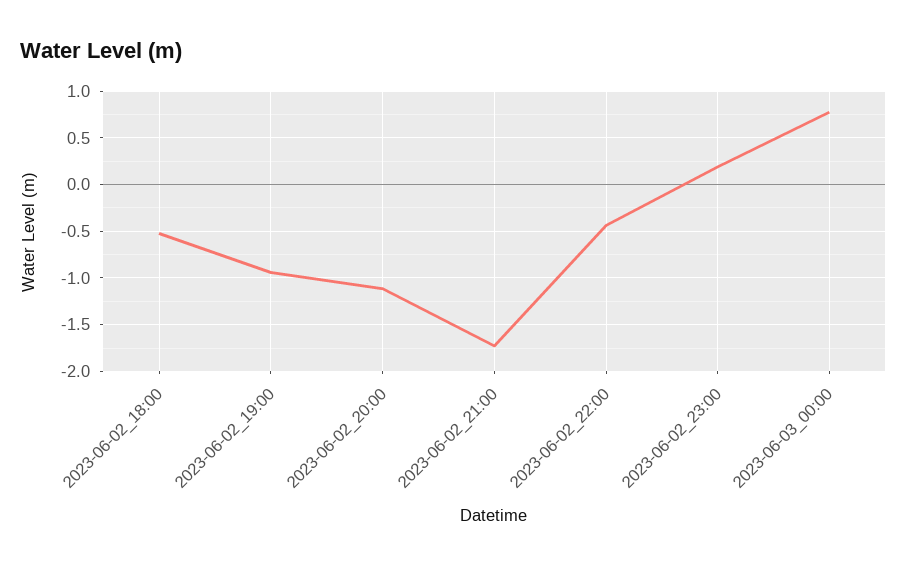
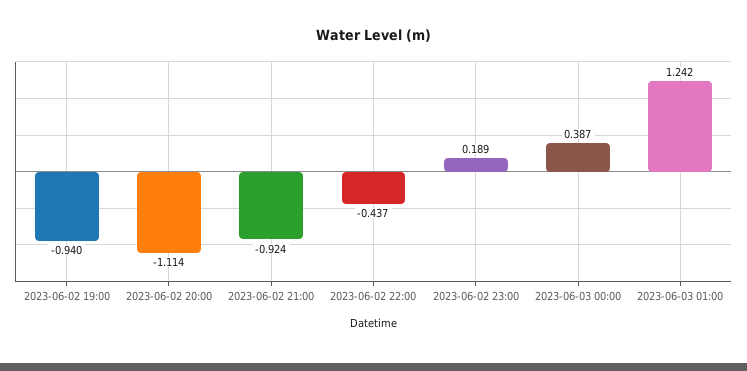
2023-06-02_18:00: -0.5 -> none
2023-06-02_21:00: -1.7 -> -0.924
2023-06-03_00:00: 0.8 -> 0.387
2023-06-03 01:00: none -> 1.242

